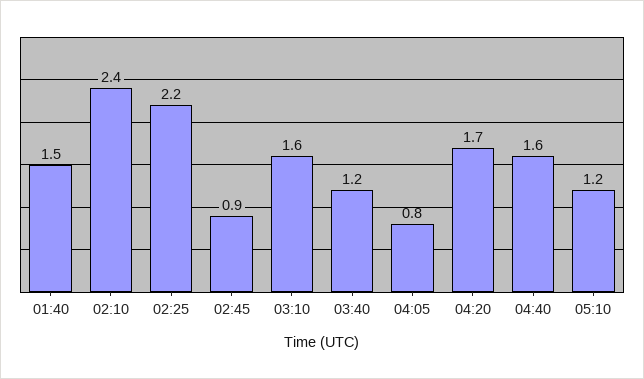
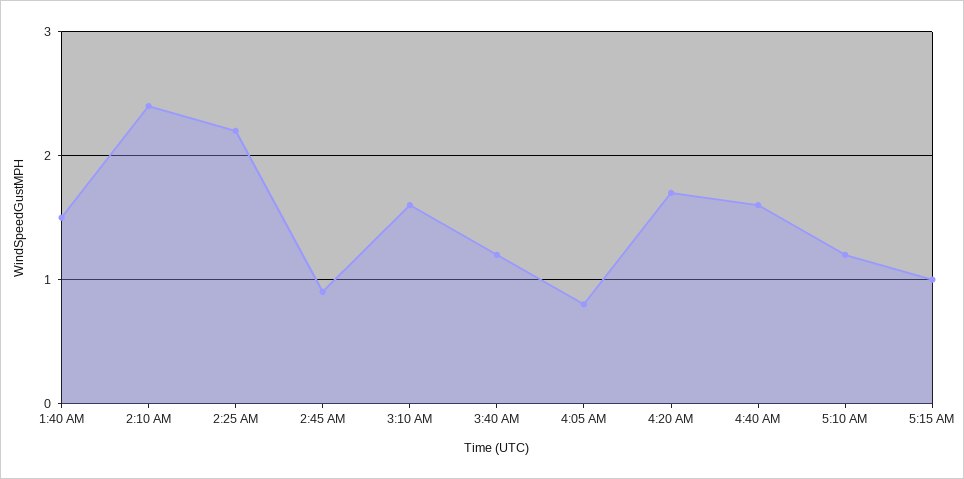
5:15 AM: none -> 1

